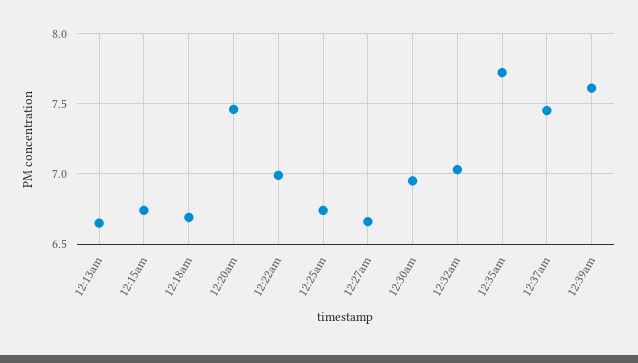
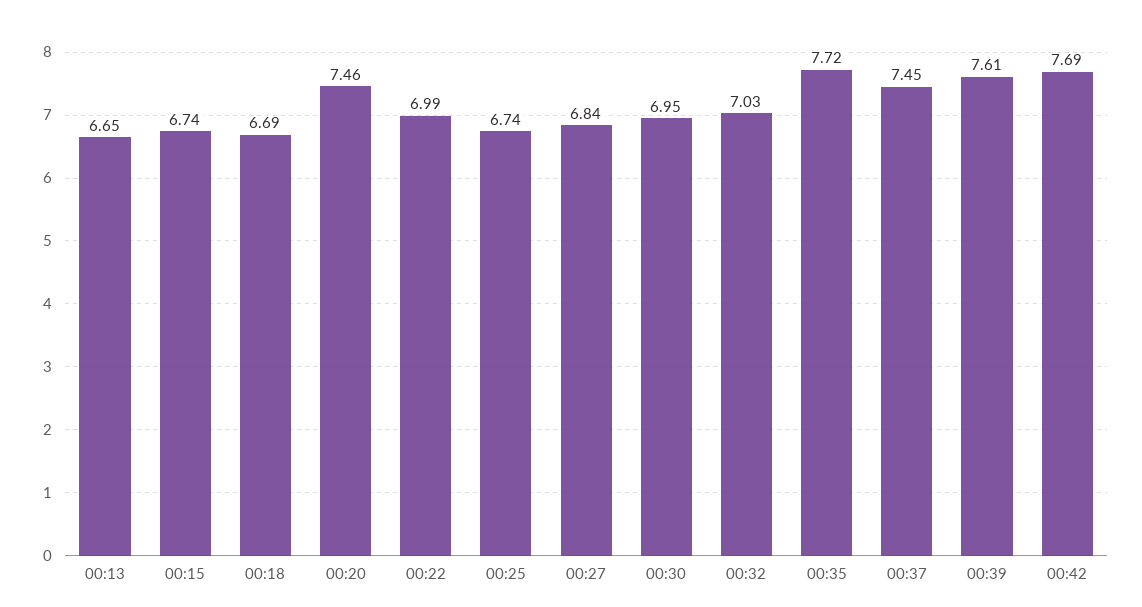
12:27am: 6.65 -> 6.84
00:42: none -> 7.69

